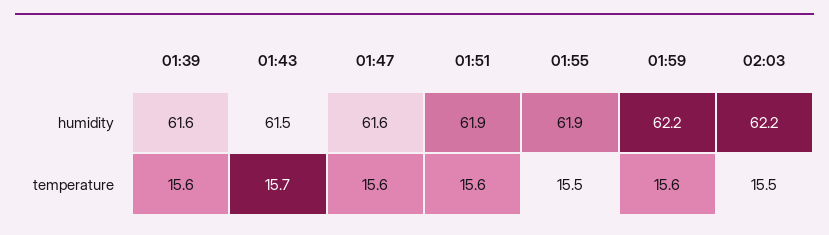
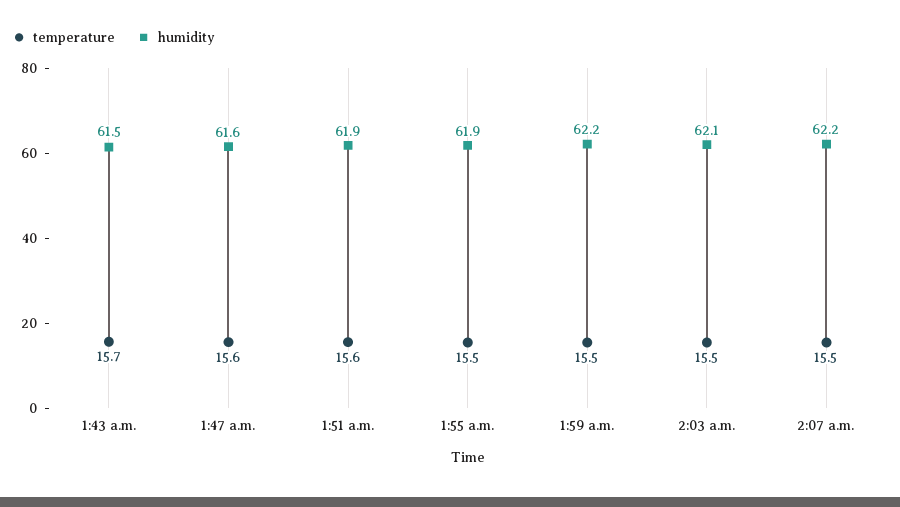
humidity, 01:39: 61.6 -> none
humidity, 02:03: 62.2 -> 62.1
temperature, 01:39: 15.6 -> none
temperature, 01:59: 15.6 -> 15.5
temperature, 2:07 a.m.: none -> 15.5
humidity, 2:07 a.m.: none -> 62.2

